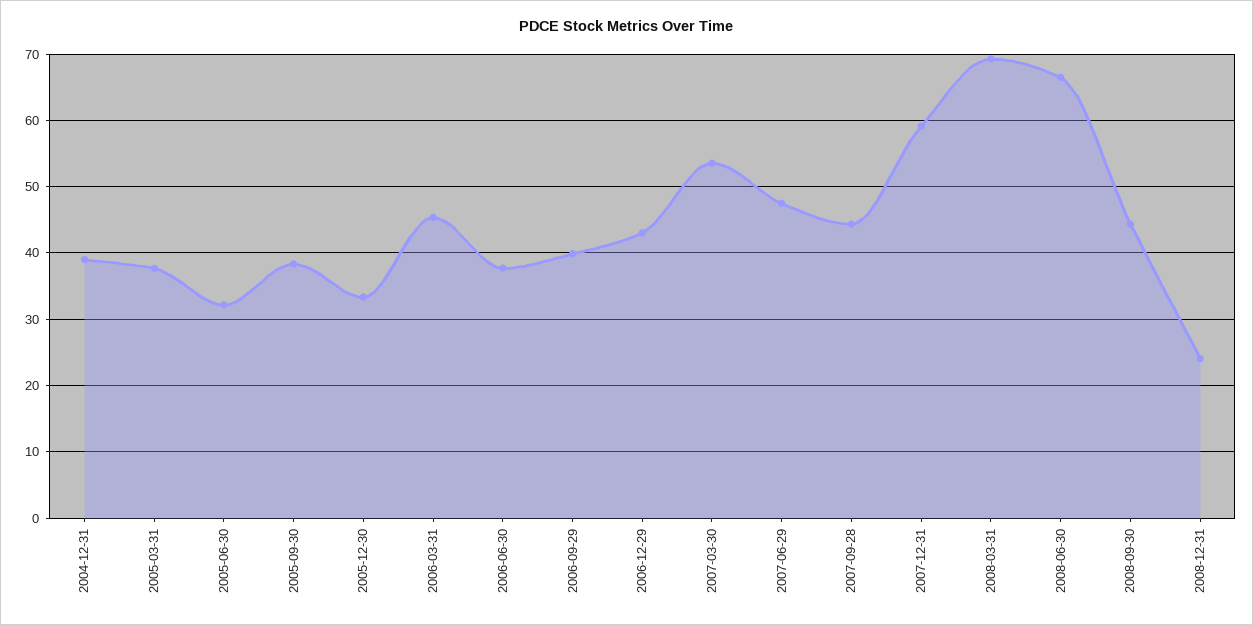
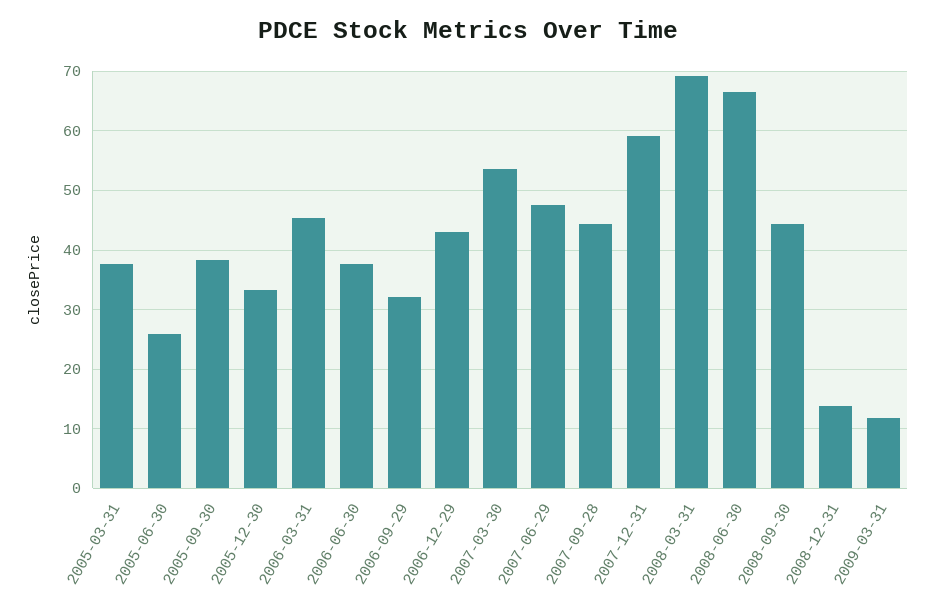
2004-12-31: 39 -> none
2005-06-30: 32 -> 26
2006-09-29: 40 -> 32
2008-12-31: 24 -> 14
2009-03-31: none -> 12

